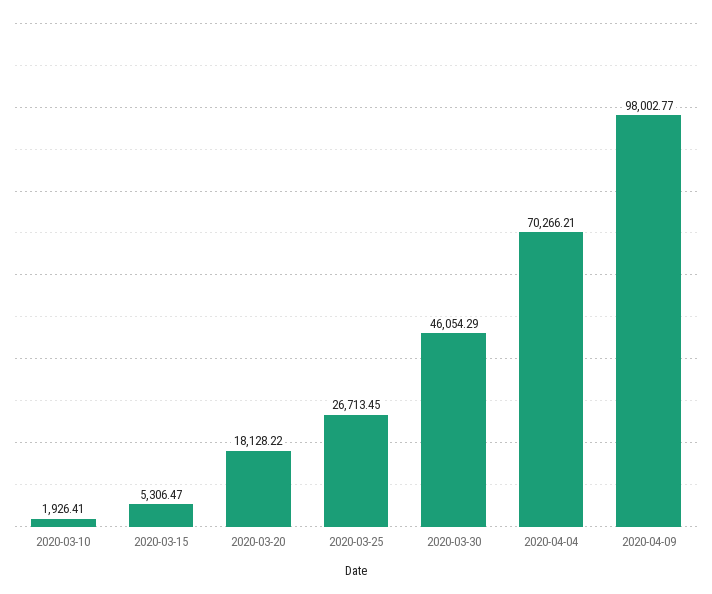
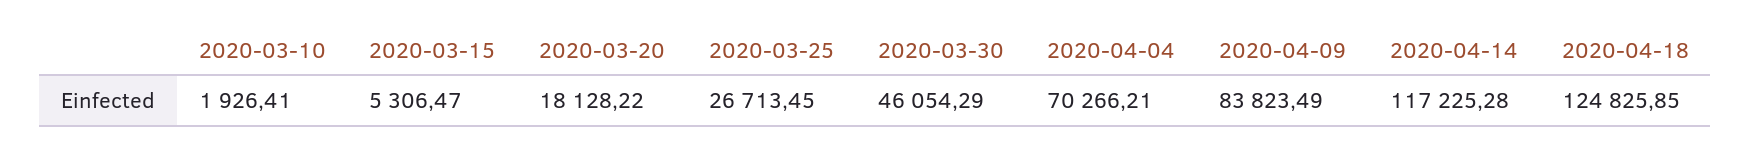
2020-04-09: 98002.77 -> 83823.49
2020-04-14: none -> 117225.28
2020-04-18: none -> 124825.85

